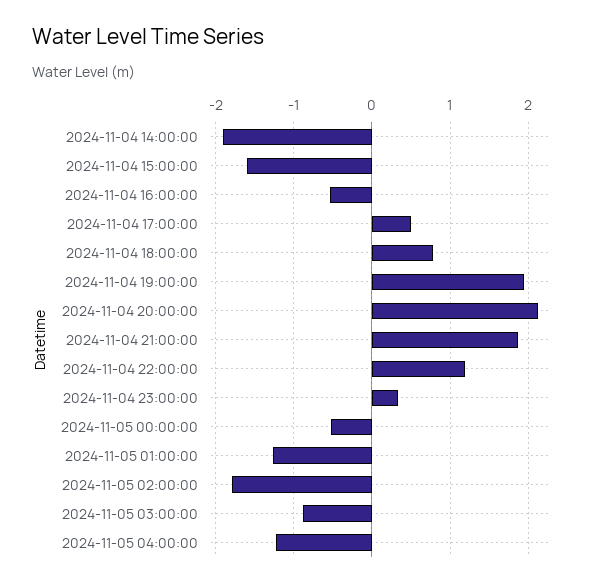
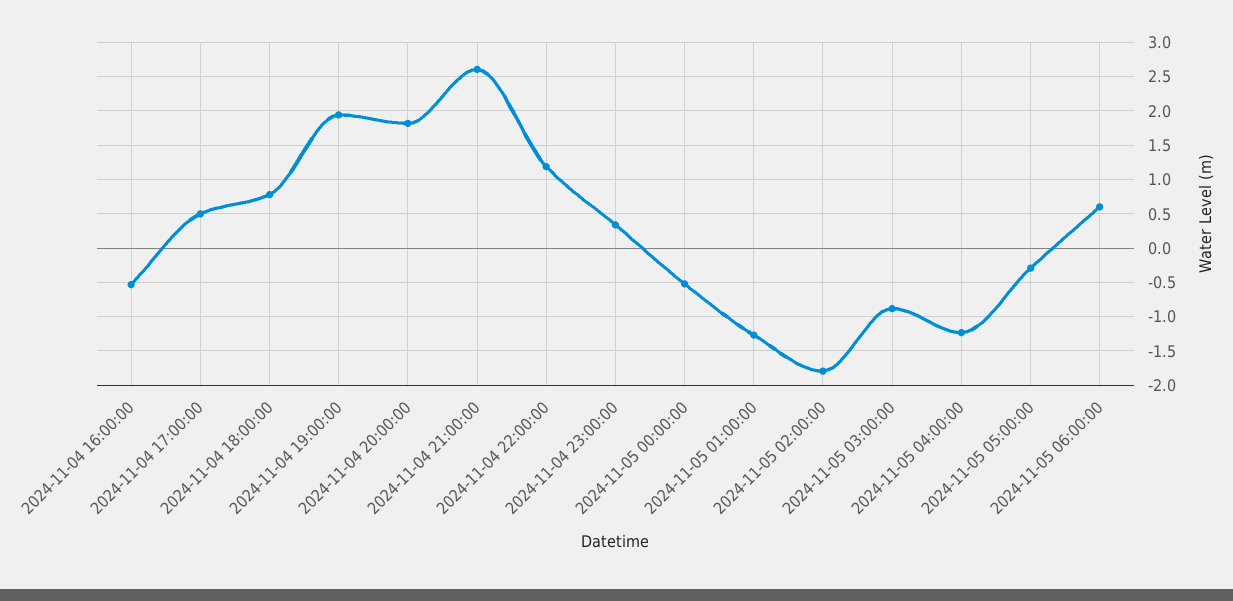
2024-11-04 14:00:00: -1.9 -> none
2024-11-04 15:00:00: -1.6 -> none
2024-11-04 20:00:00: 2.1 -> 1.8
2024-11-04 21:00:00: 1.9 -> 2.6
2024-11-05 05:00:00: none -> -0.3
2024-11-05 06:00:00: none -> 0.6

